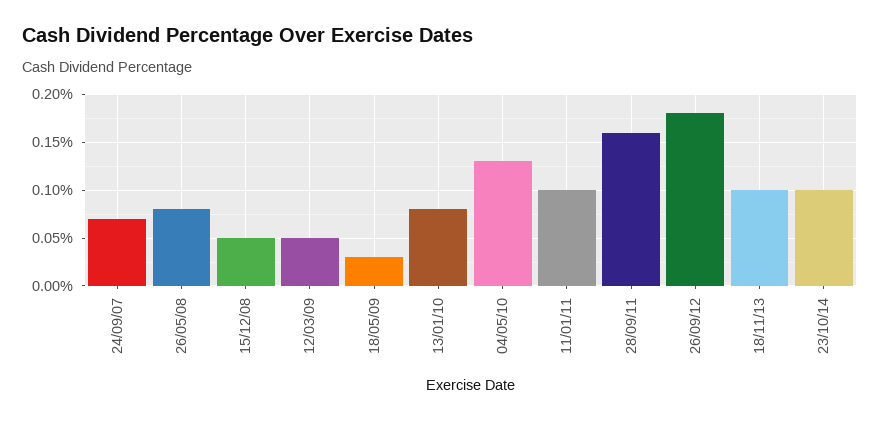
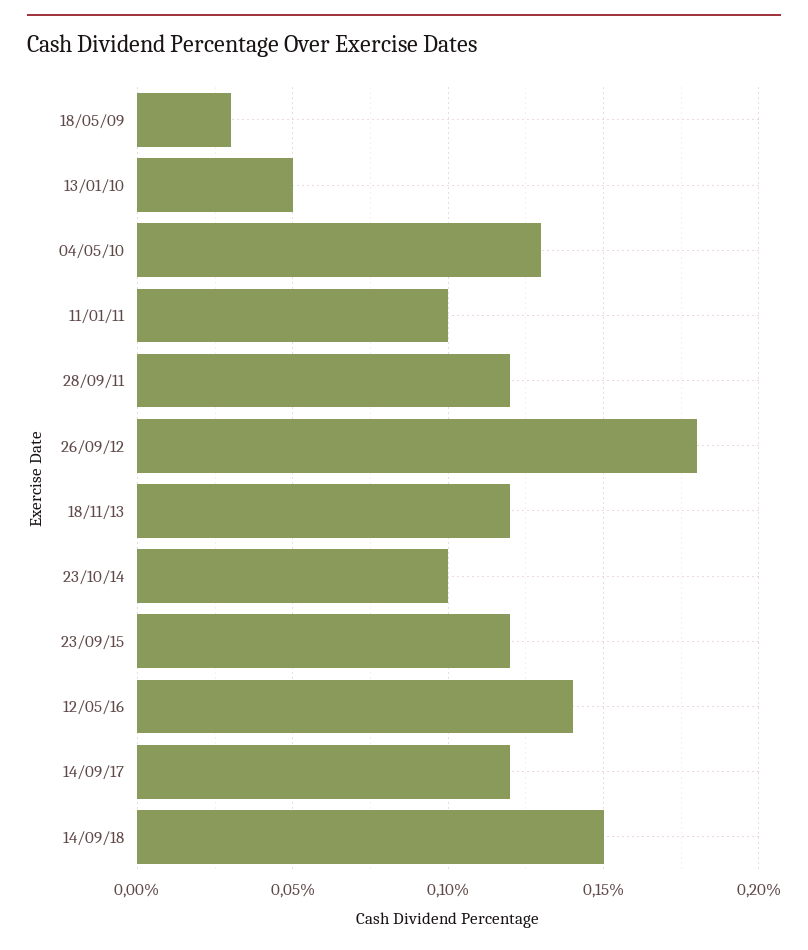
24/09/07: 0.07 -> none
26/05/08: 0.08 -> none
15/12/08: 0.05 -> none
12/03/09: 0.05 -> none
13/01/10: 0.08 -> 0.05
28/09/11: 0.16 -> 0.12
18/11/13: 0.1 -> 0.12
23/09/15: none -> 0.12
12/05/16: none -> 0.14
14/09/17: none -> 0.12
14/09/18: none -> 0.15

